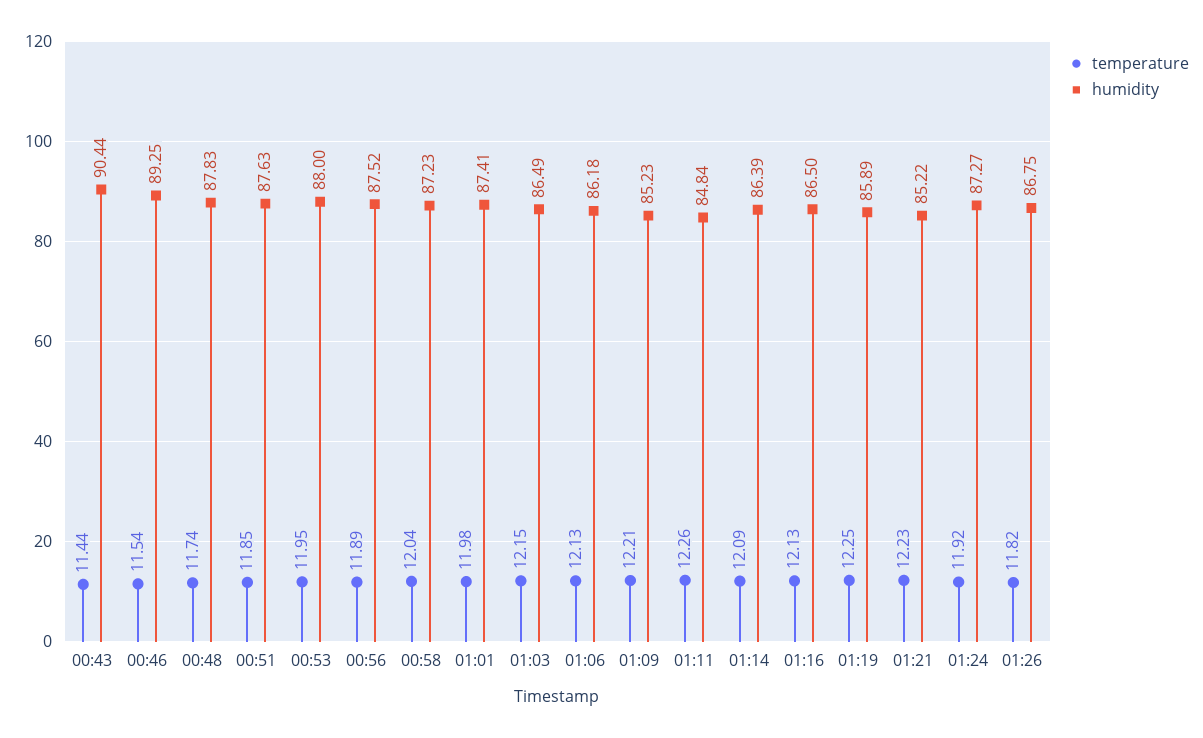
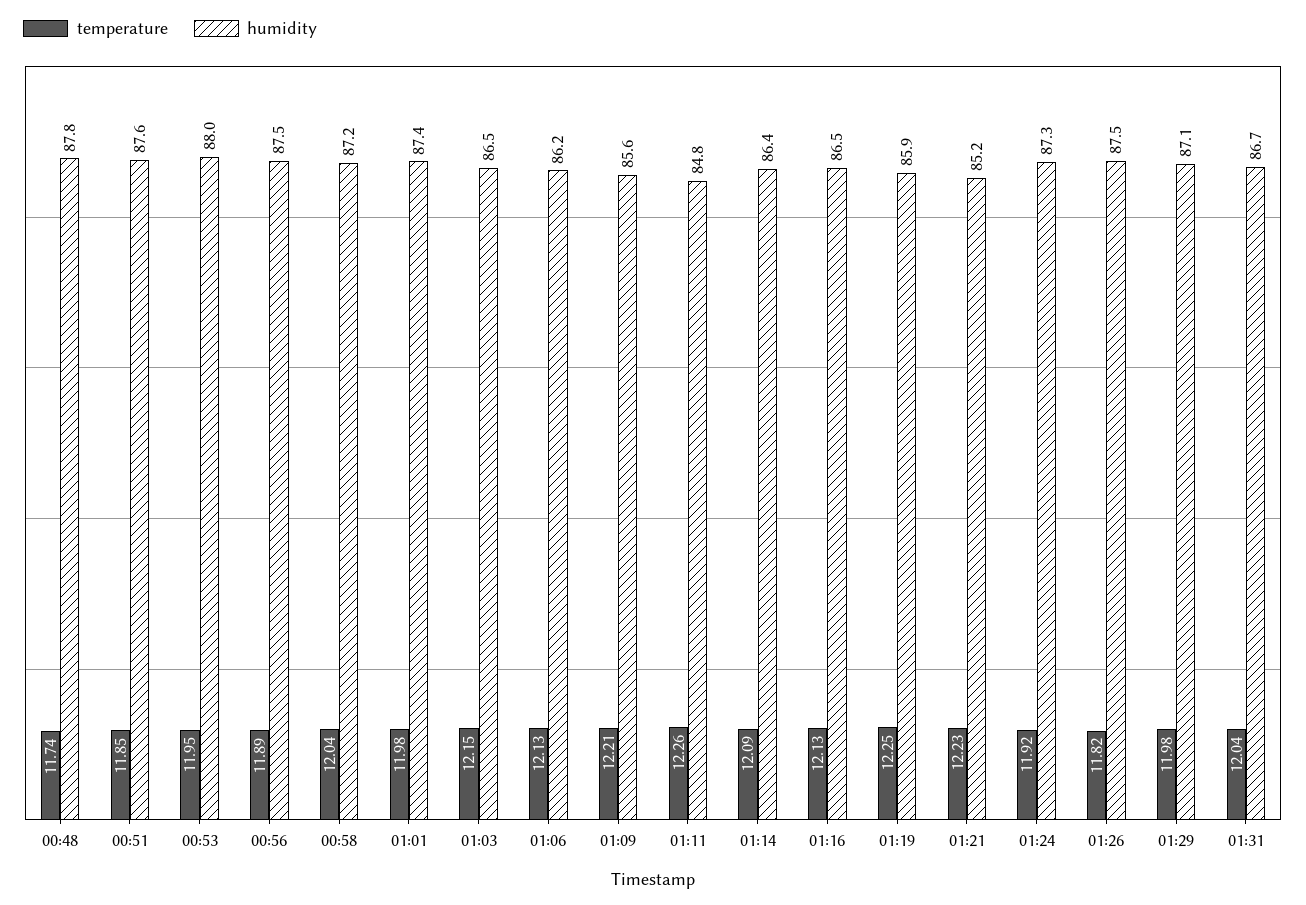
temperature, 00:43: 11.44 -> none
humidity, 00:43: 90.44 -> none
temperature, 00:46: 11.54 -> none
humidity, 00:46: 89.25 -> none
humidity, 01:09: 85.23 -> 85.6
humidity, 01:26: 86.75 -> 87.5
temperature, 01:29: none -> 11.98
humidity, 01:29: none -> 87.1
temperature, 01:31: none -> 12.04
humidity, 01:31: none -> 86.7

